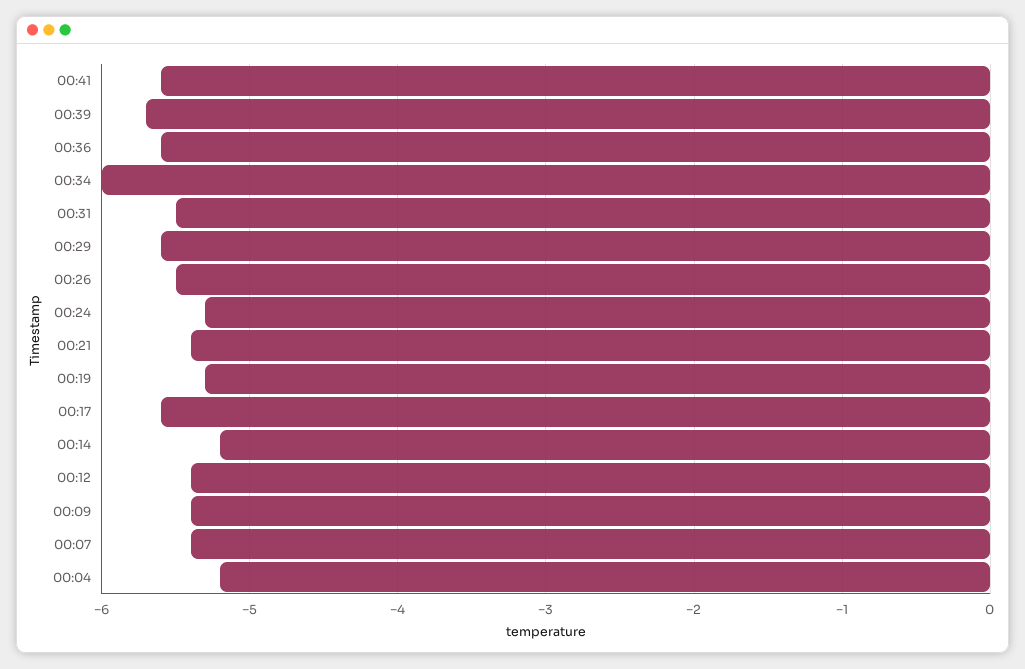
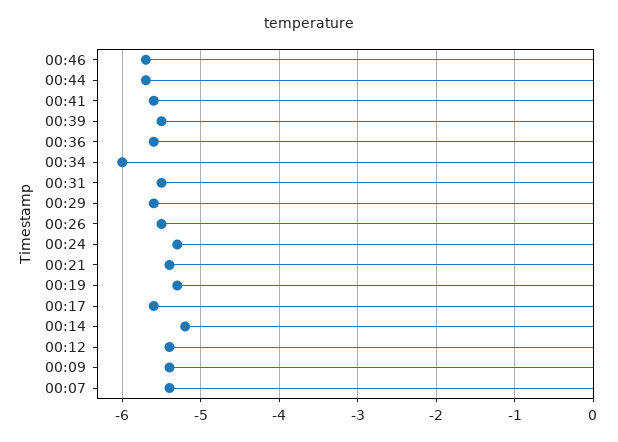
00:39: -5.7 -> -5.5
00:04: -5.2 -> none
00:46: none -> -5.7
00:44: none -> -5.7

